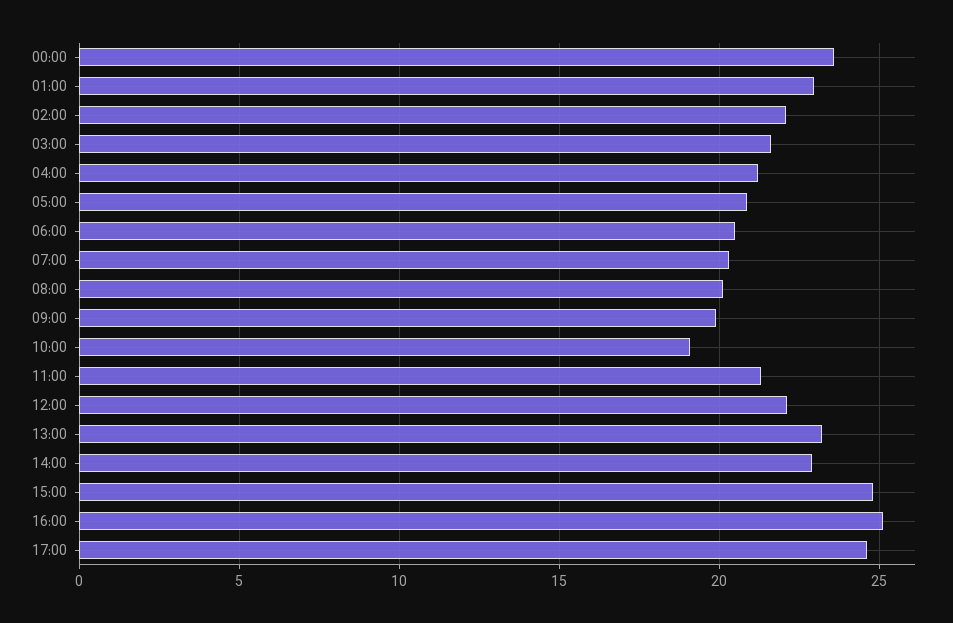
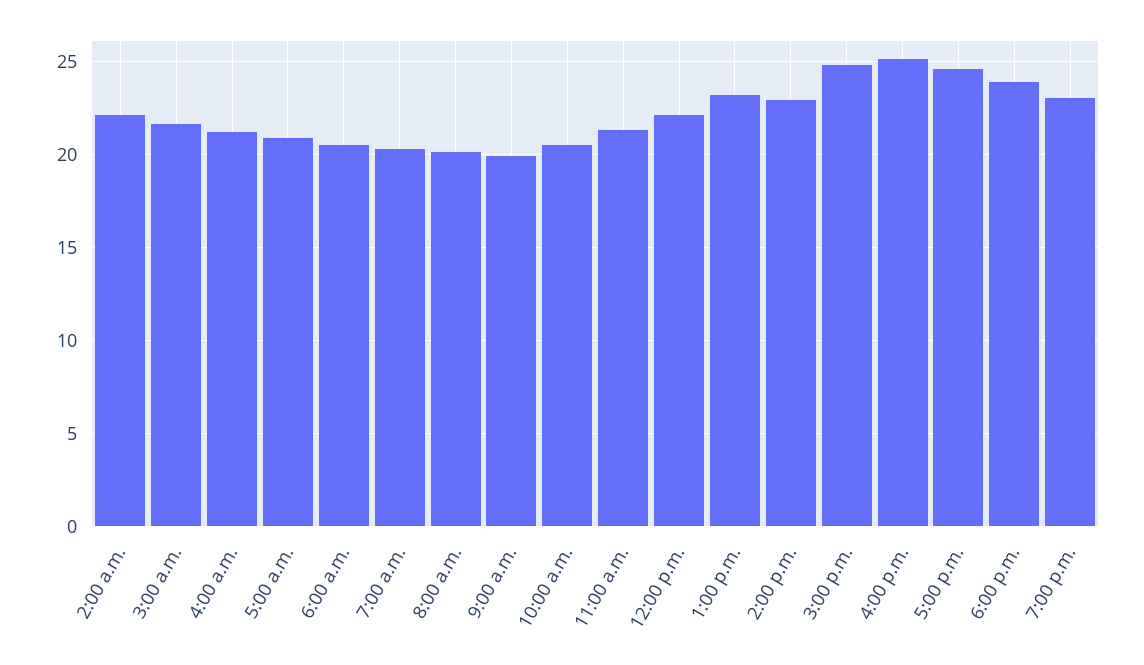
00:00: 23.5 -> none
01:00: 23 -> none
10:00: 19 -> 20.5
6:00 p.m.: none -> 24
7:00 p.m.: none -> 23

